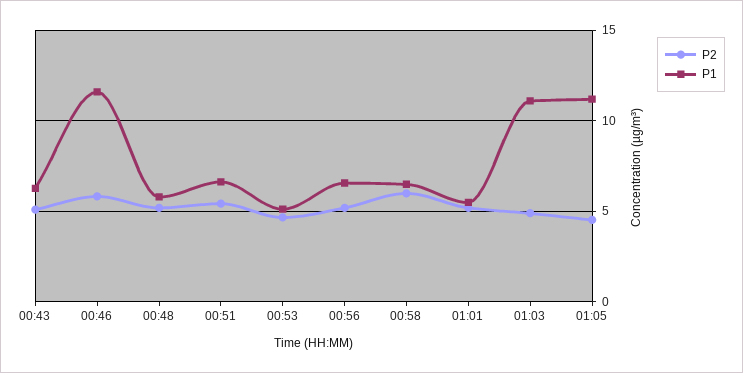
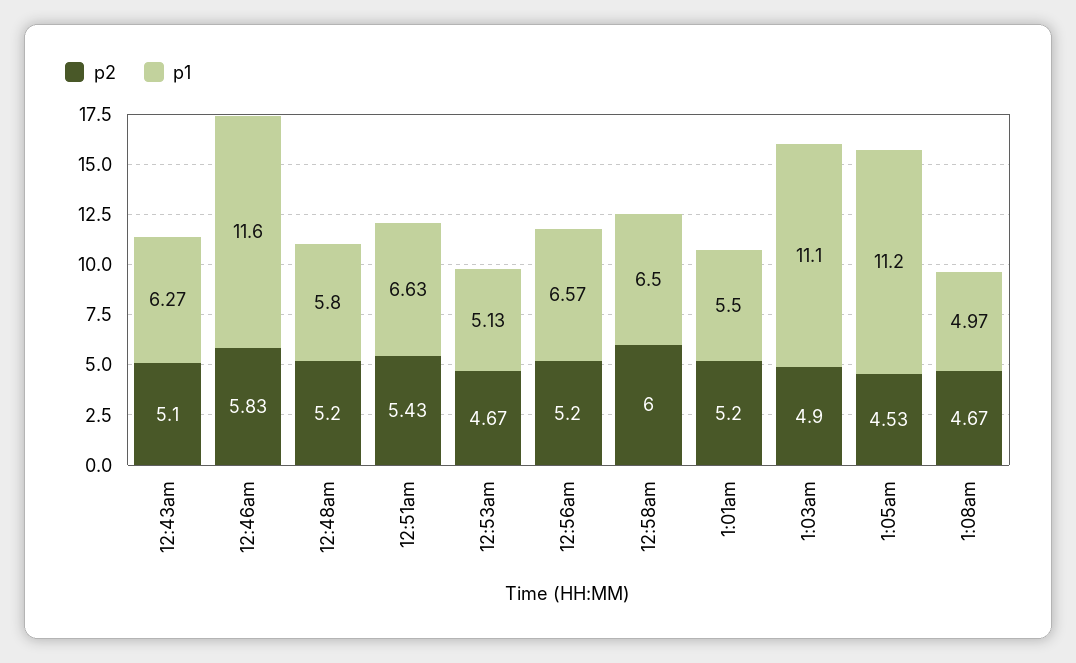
P2, 1:08am: none -> 4.67
P1, 1:08am: none -> 4.97

